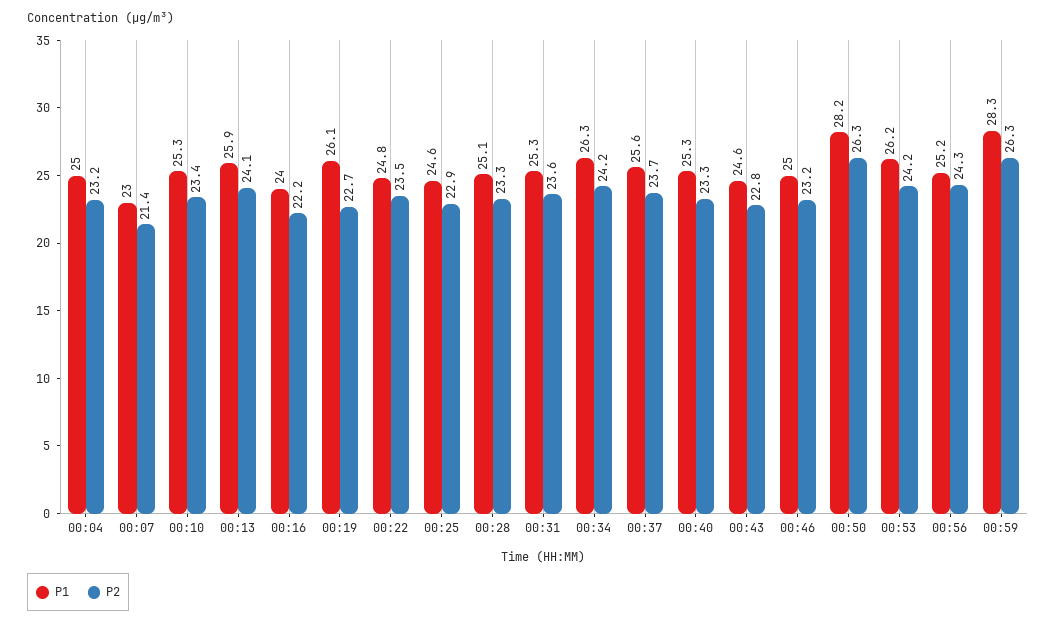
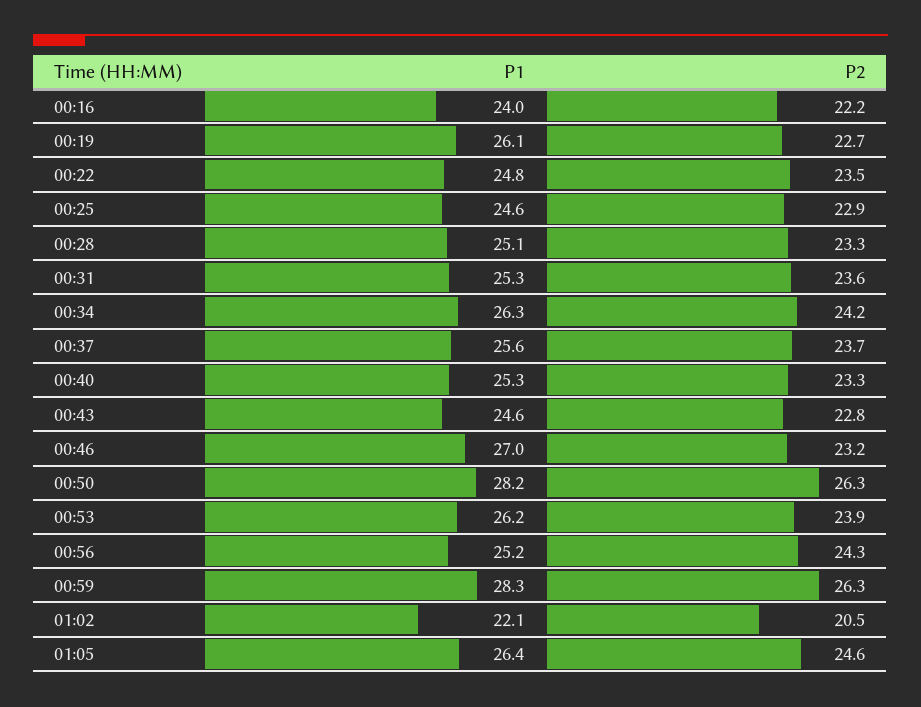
P1, 00:04: 25 -> none
P2, 00:04: 23.2 -> none
P1, 00:07: 23 -> none
P2, 00:07: 21.4 -> none
P1, 00:10: 25.3 -> none
P2, 00:10: 23.4 -> none
P1, 00:13: 25.9 -> none
P2, 00:13: 24.1 -> none
P1, 00:46: 25 -> 27
P2, 00:53: 24.2 -> 23.9
P1, 01:02: none -> 22.1
P2, 01:02: none -> 20.5
P1, 01:05: none -> 26.4
P2, 01:05: none -> 24.6

